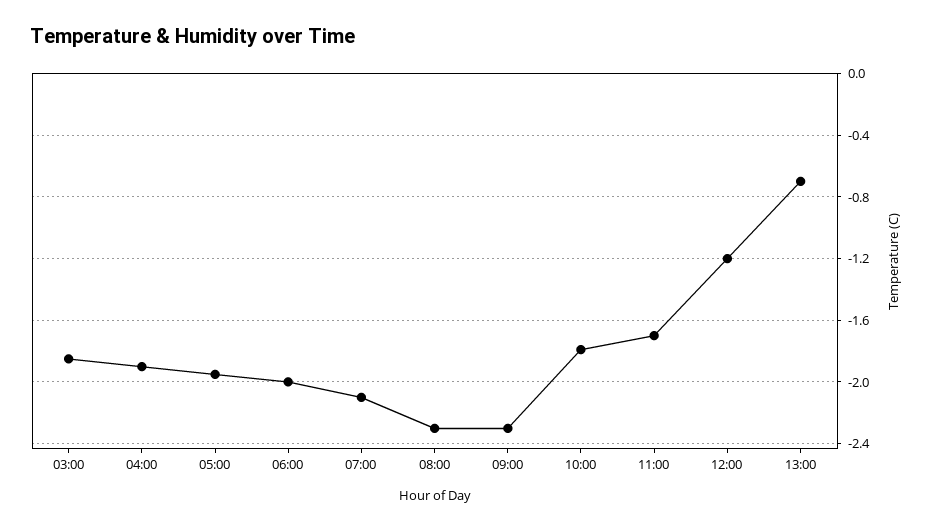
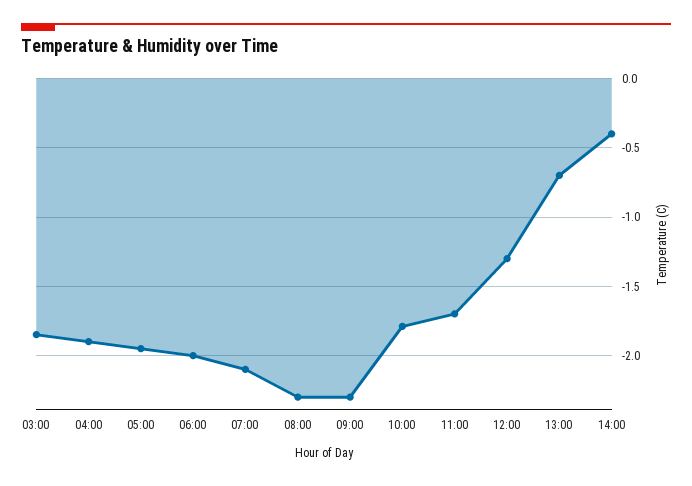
12:00: -1.2 -> -1.3
14:00: none -> -0.4

